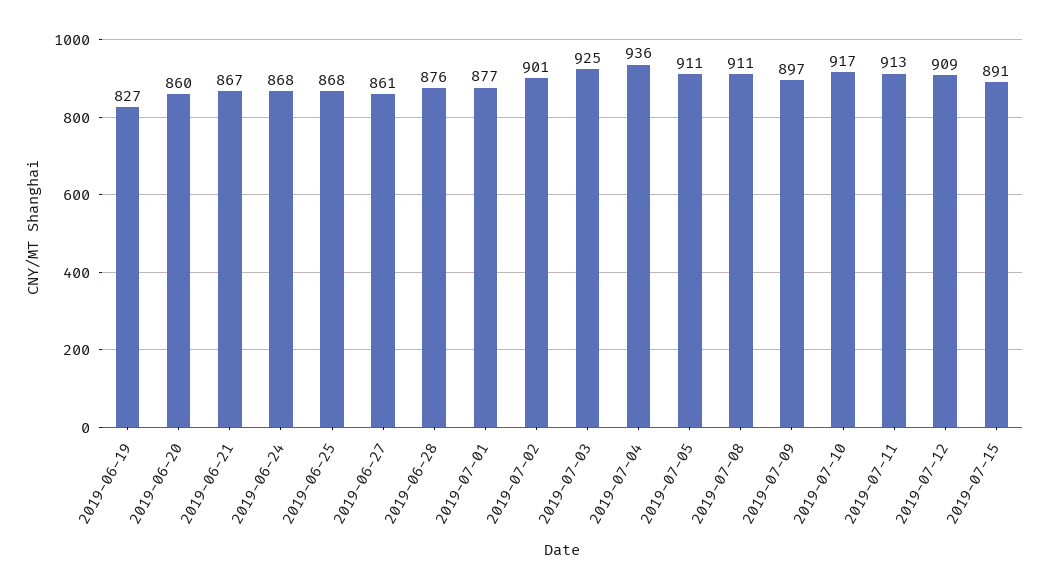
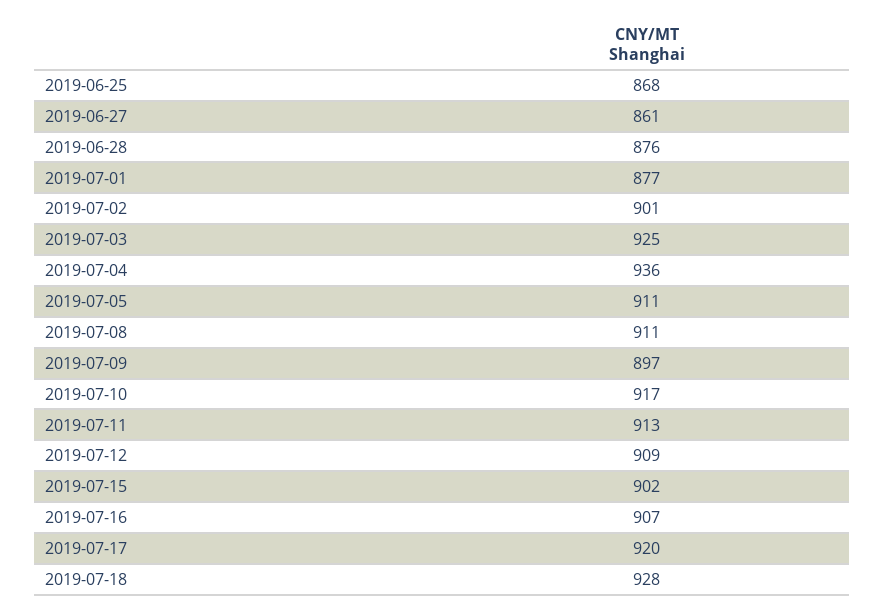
2019-06-19: 827 -> none
2019-06-20: 860 -> none
2019-06-21: 867 -> none
2019-06-24: 868 -> none
2019-07-15: 891 -> 902
2019-07-16: none -> 907
2019-07-17: none -> 920
2019-07-18: none -> 928

